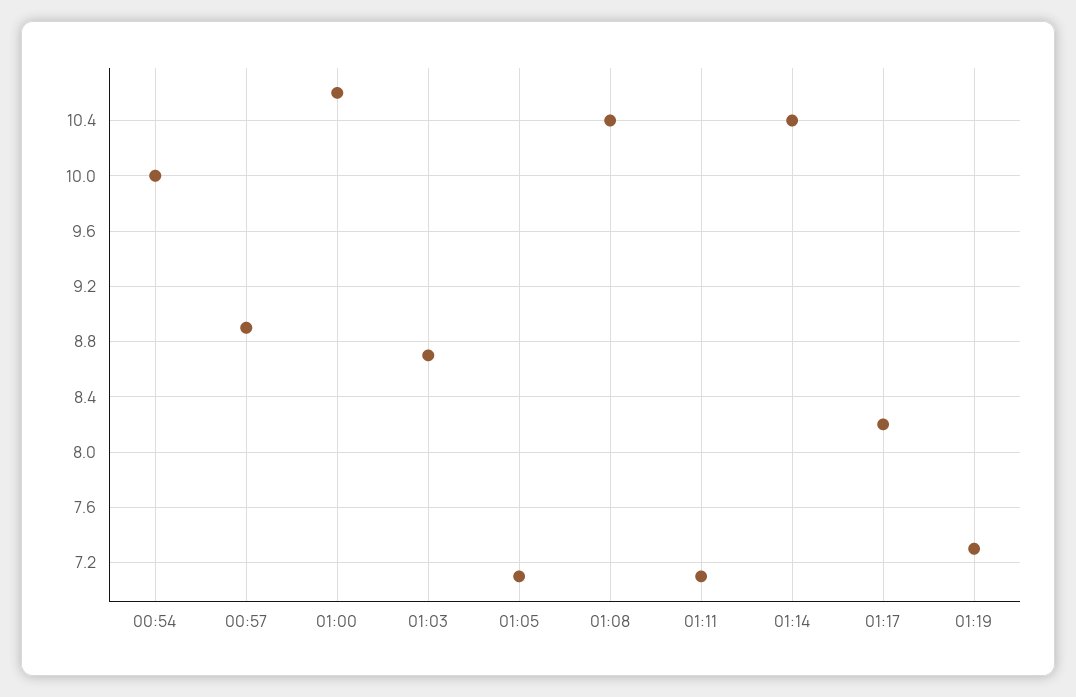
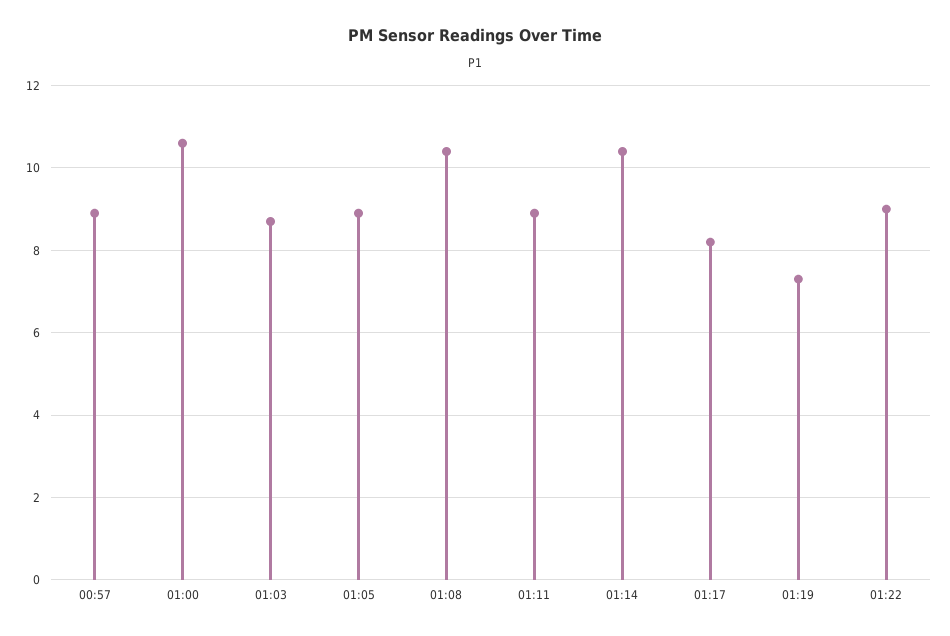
00:54: 10 -> none
01:05: 7.1 -> 9
01:11: 7.1 -> 9
01:22: none -> 9

